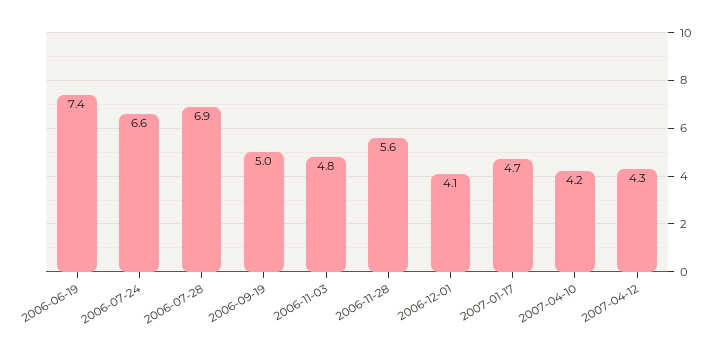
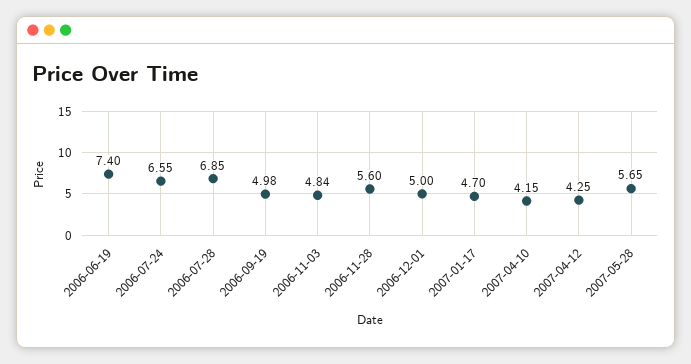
2006-12-01: 4.1 -> 5
2007-05-28: none -> 5.65

